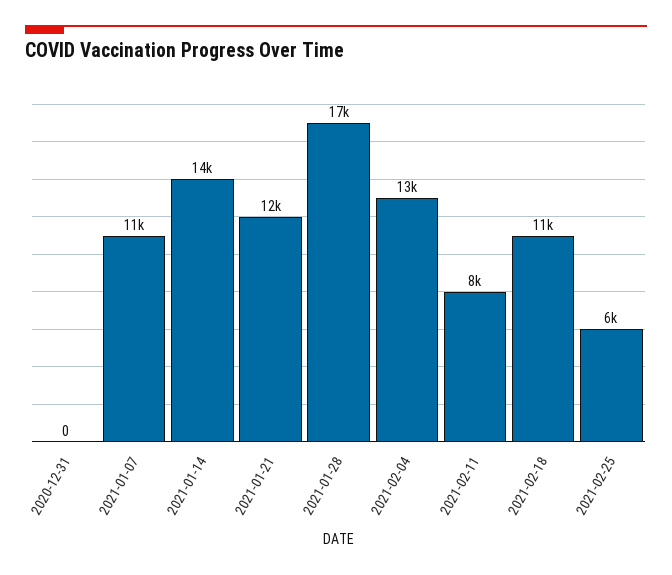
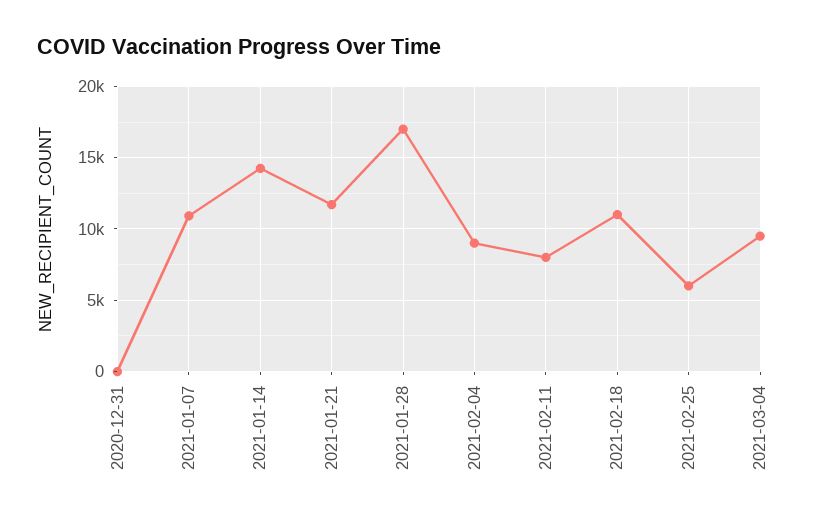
2021-02-04: 13000 -> 9000
2021-03-04: none -> 9500

